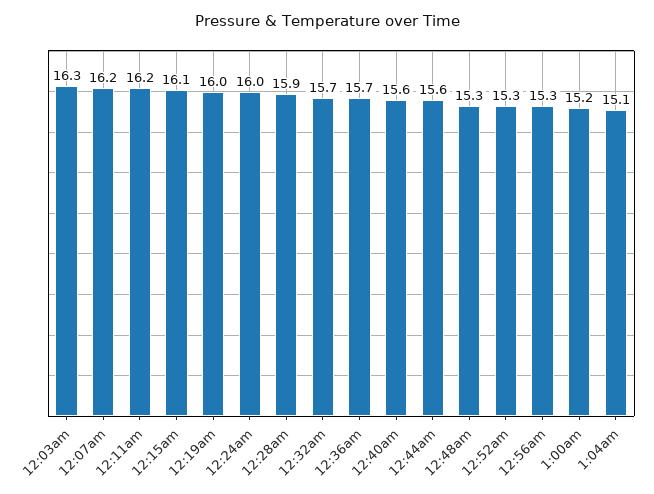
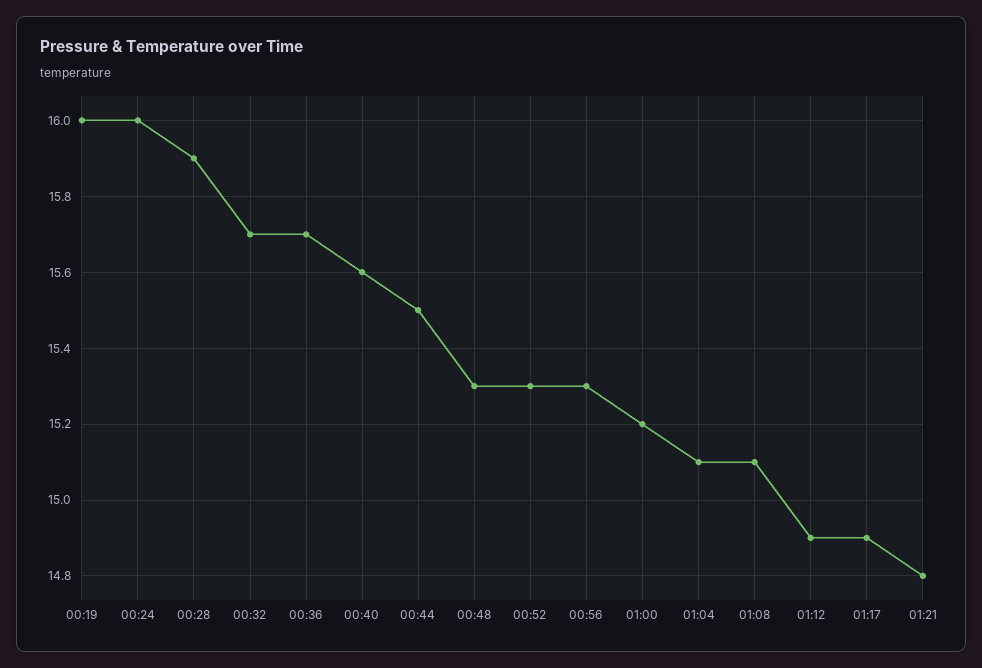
12:03am: 16.3 -> none
12:07am: 16.2 -> none
12:11am: 16.2 -> none
12:15am: 16.1 -> none
12:44am: 15.6 -> 15.5
01:08: none -> 15.1
01:12: none -> 14.9
01:17: none -> 14.9
01:21: none -> 14.8

